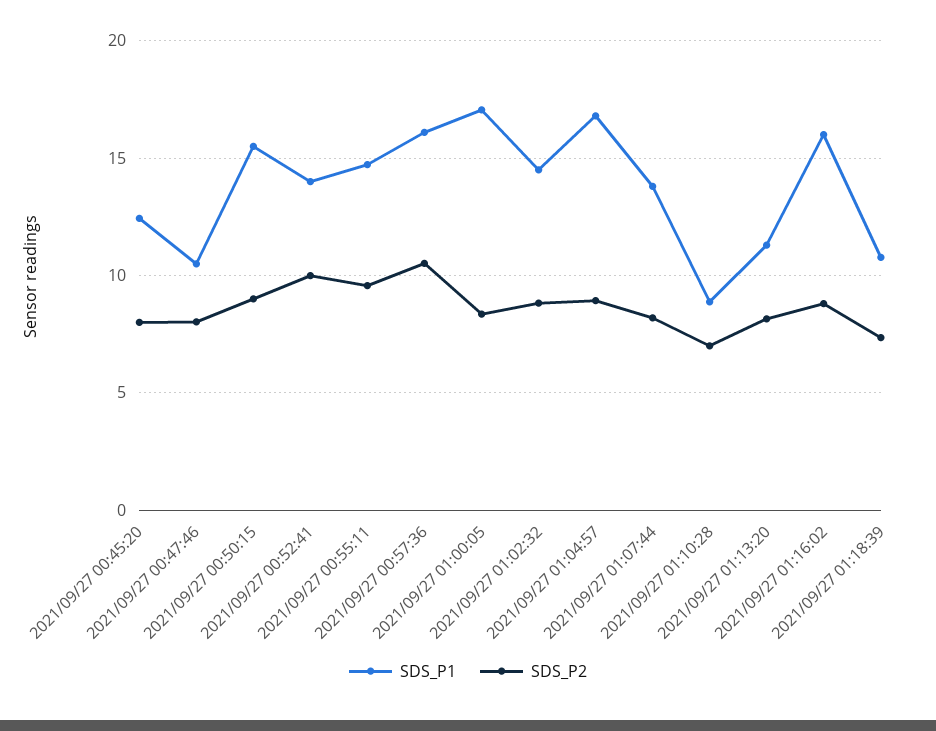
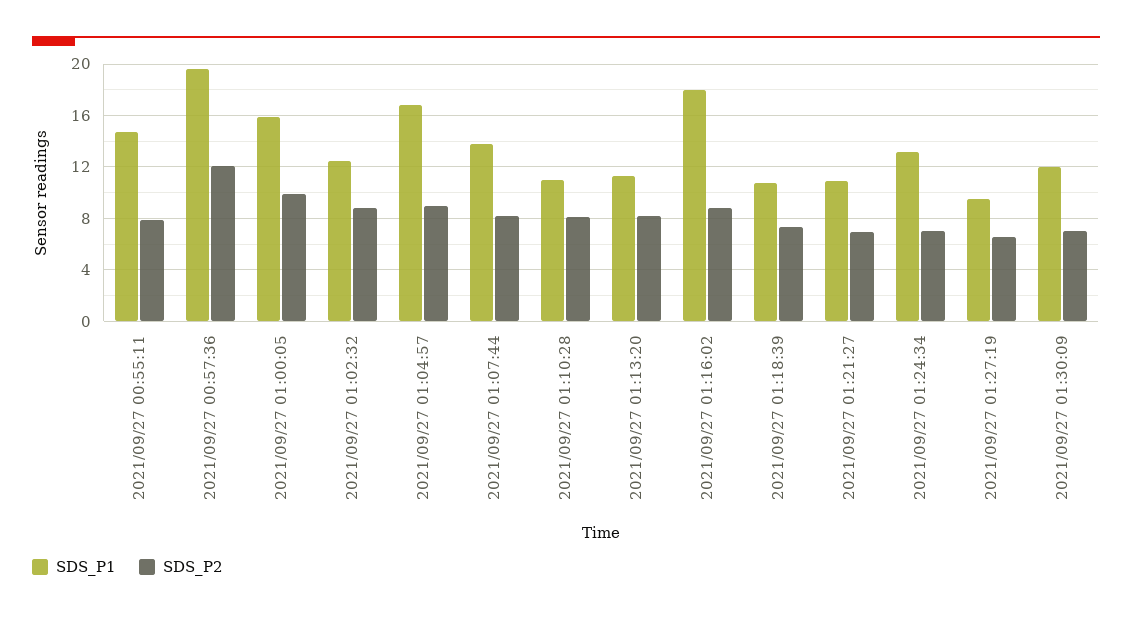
SDS_P1, 2021/09/27 00:45:20: 12.5 -> none
SDS_P2, 2021/09/27 00:45:20: 8 -> none
SDS_P1, 2021/09/27 00:47:46: 10.5 -> none
SDS_P2, 2021/09/27 00:47:46: 8 -> none
SDS_P1, 2021/09/27 00:50:15: 15.5 -> none
SDS_P2, 2021/09/27 00:50:15: 9 -> none
SDS_P1, 2021/09/27 00:52:41: 14 -> none
SDS_P2, 2021/09/27 00:52:41: 10 -> none
SDS_P2, 2021/09/27 00:55:11: 9.5 -> 8
SDS_P1, 2021/09/27 00:57:36: 16 -> 19.5
SDS_P2, 2021/09/27 00:57:36: 10.5 -> 12
SDS_P1, 2021/09/27 01:00:05: 17 -> 16
SDS_P2, 2021/09/27 01:00:05: 8.5 -> 10
SDS_P1, 2021/09/27 01:02:32: 14.5 -> 12.5
SDS_P1, 2021/09/27 01:10:28: 9 -> 11
SDS_P2, 2021/09/27 01:10:28: 7 -> 8
SDS_P1, 2021/09/27 01:16:02: 16 -> 18
SDS_P1, 2021/09/27 01:21:27: none -> 11
SDS_P2, 2021/09/27 01:21:27: none -> 7
SDS_P1, 2021/09/27 01:24:34: none -> 13
SDS_P2, 2021/09/27 01:24:34: none -> 7
SDS_P1, 2021/09/27 01:27:19: none -> 9.5
SDS_P2, 2021/09/27 01:27:19: none -> 6.5
SDS_P1, 2021/09/27 01:30:09: none -> 12
SDS_P2, 2021/09/27 01:30:09: none -> 7

